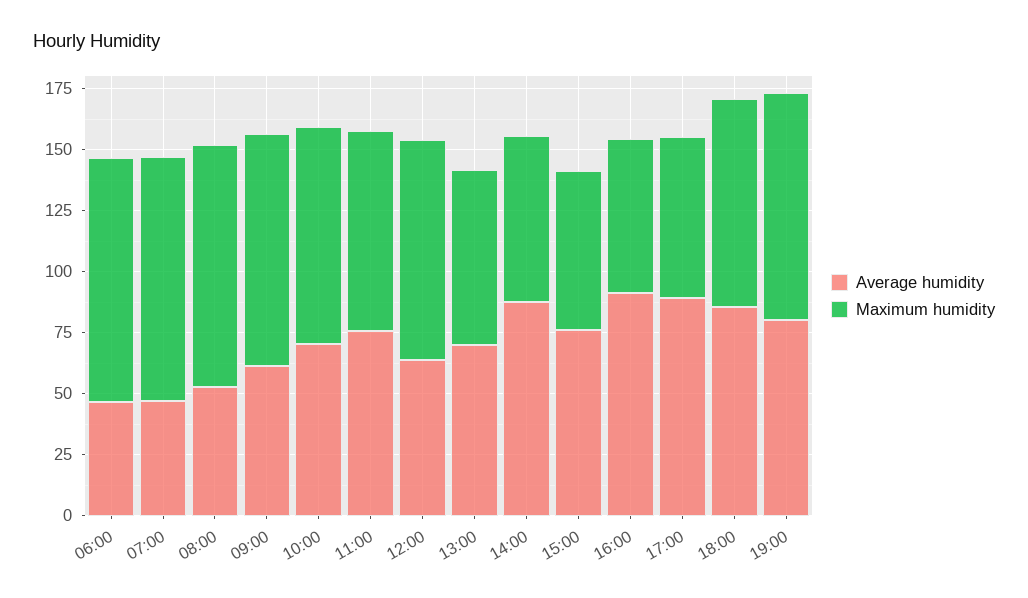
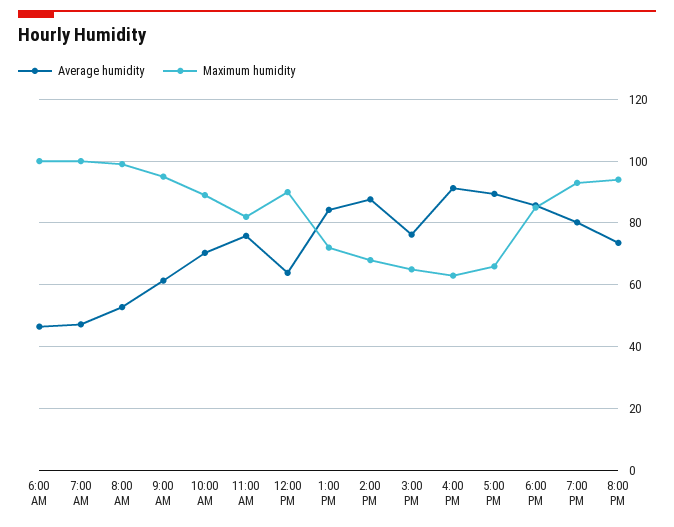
Average humidity, 13:00: 70 -> 84
Average humidity, 8:00 PM: none -> 74
Maximum humidity, 8:00 PM: none -> 94

